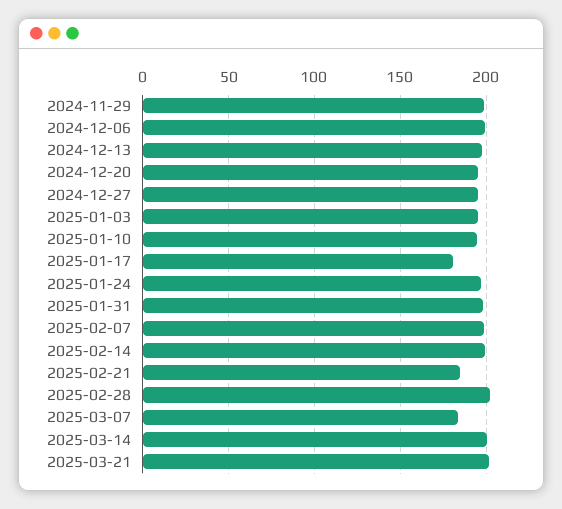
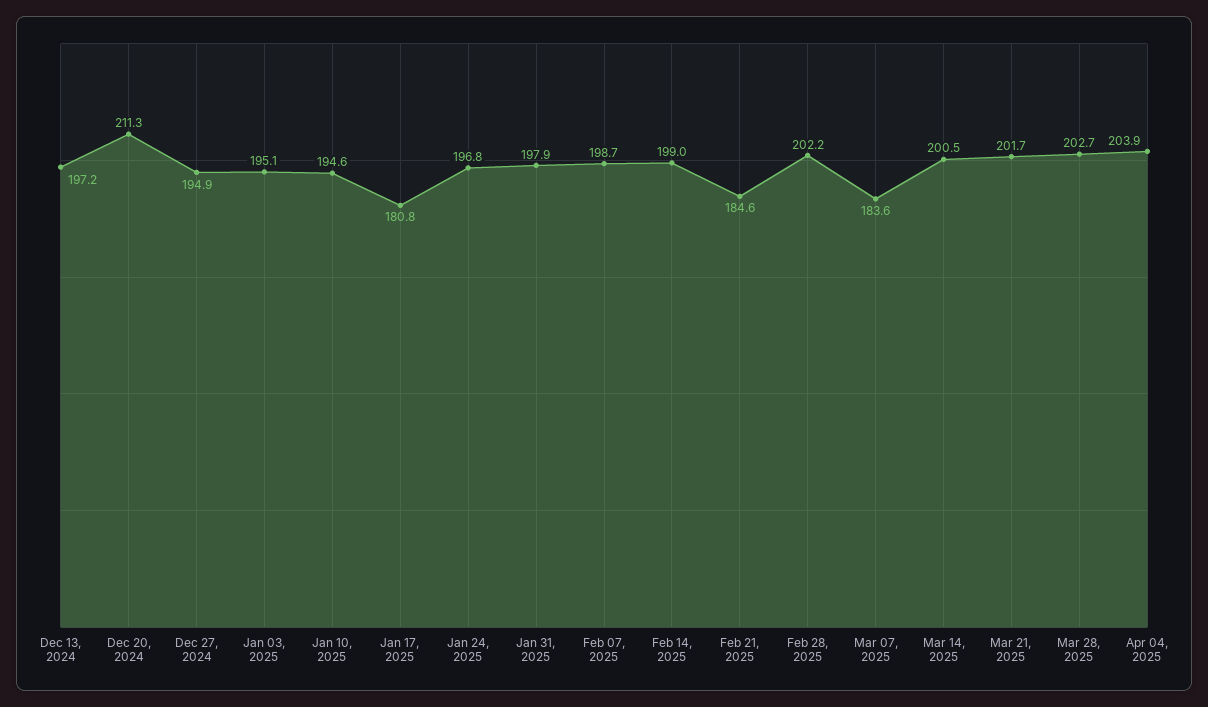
2024-11-29: 200 -> none
2024-12-06: 200 -> none
2024-12-20: 195 -> 211.3
Mar 28, 2025: none -> 202.7
Apr 04, 2025: none -> 203.9

